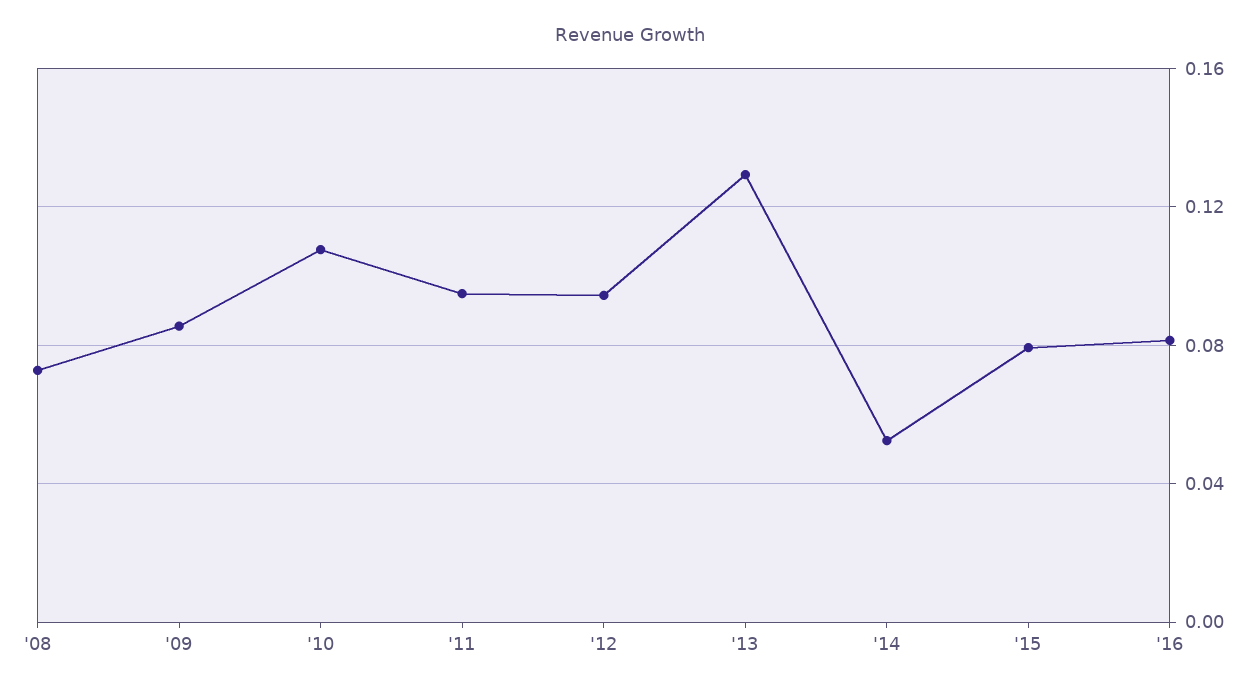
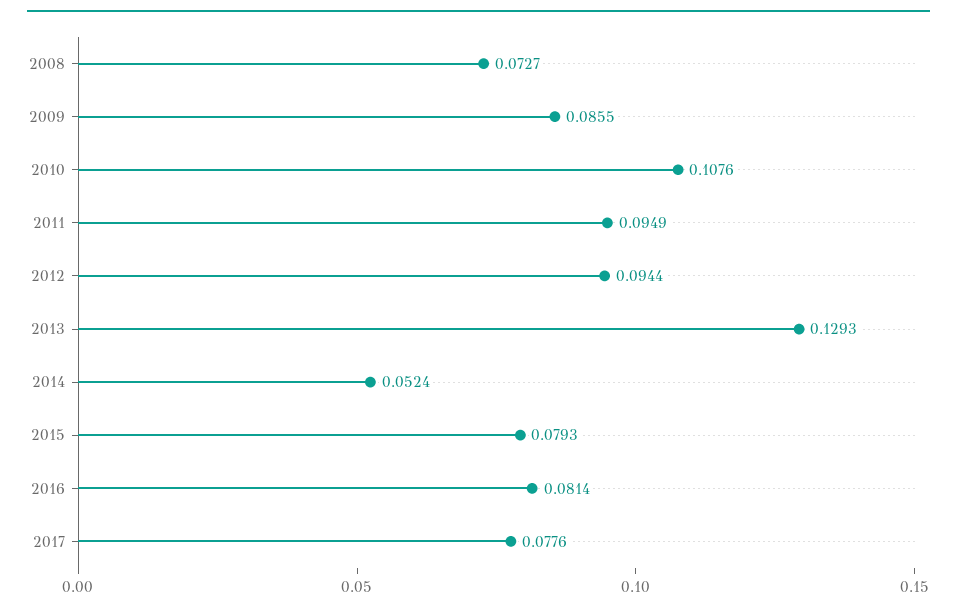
2017: none -> 0.0776

